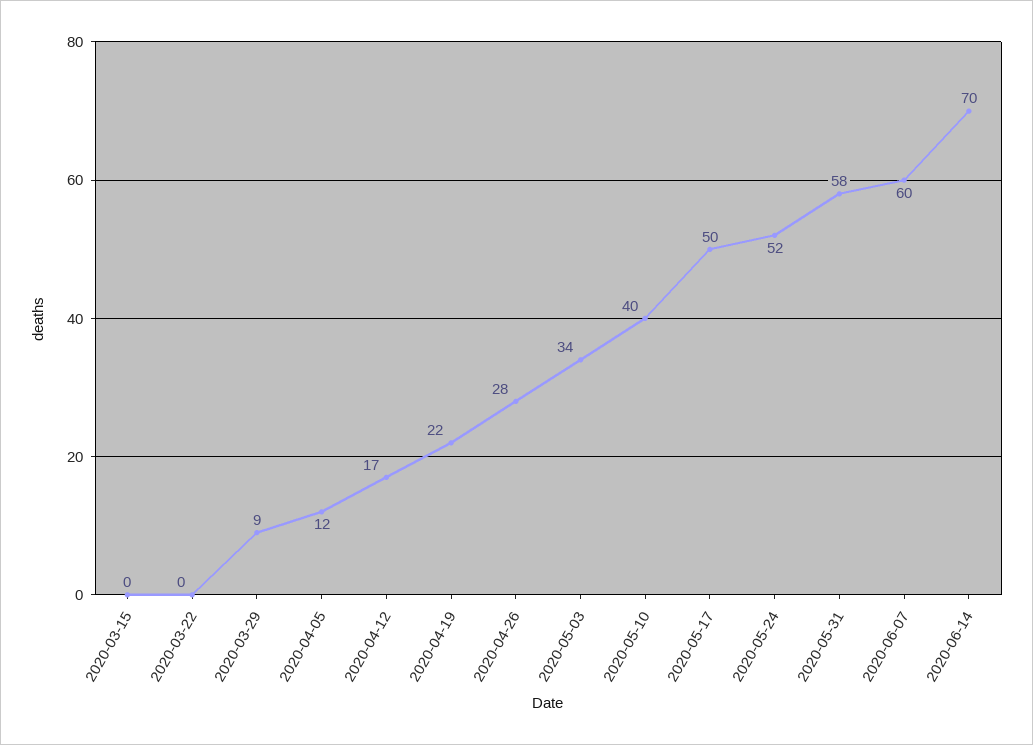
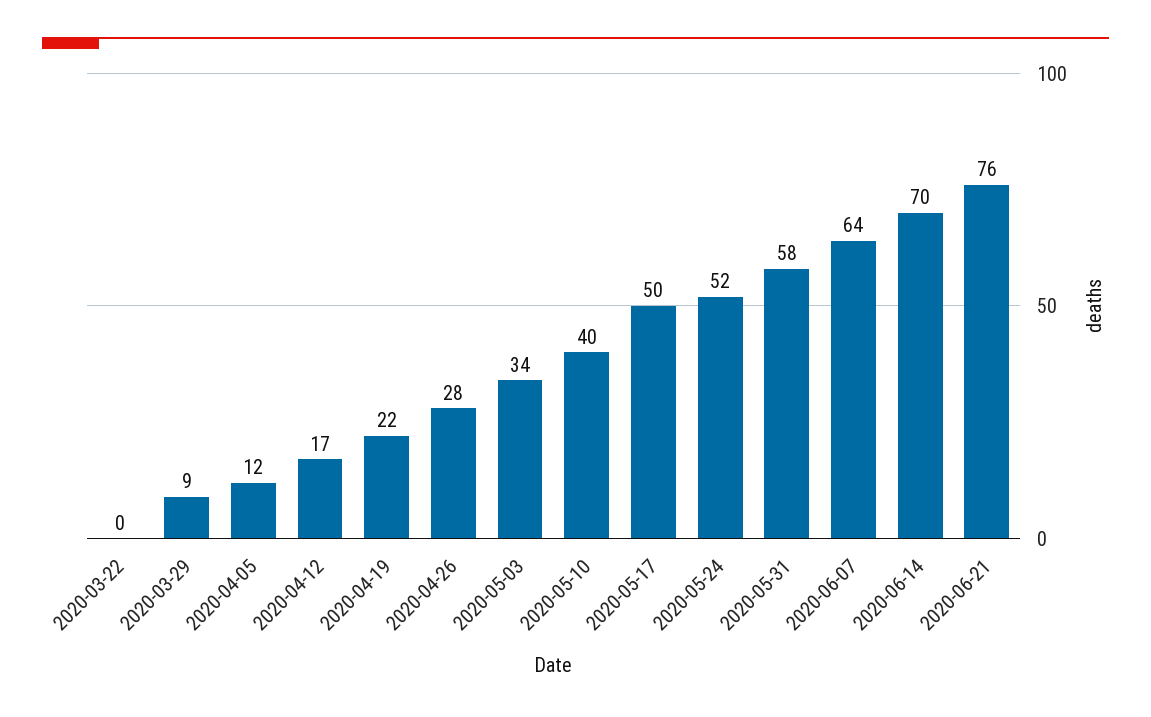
2020-03-15: 0 -> none
2020-06-07: 60 -> 64
2020-06-21: none -> 76

